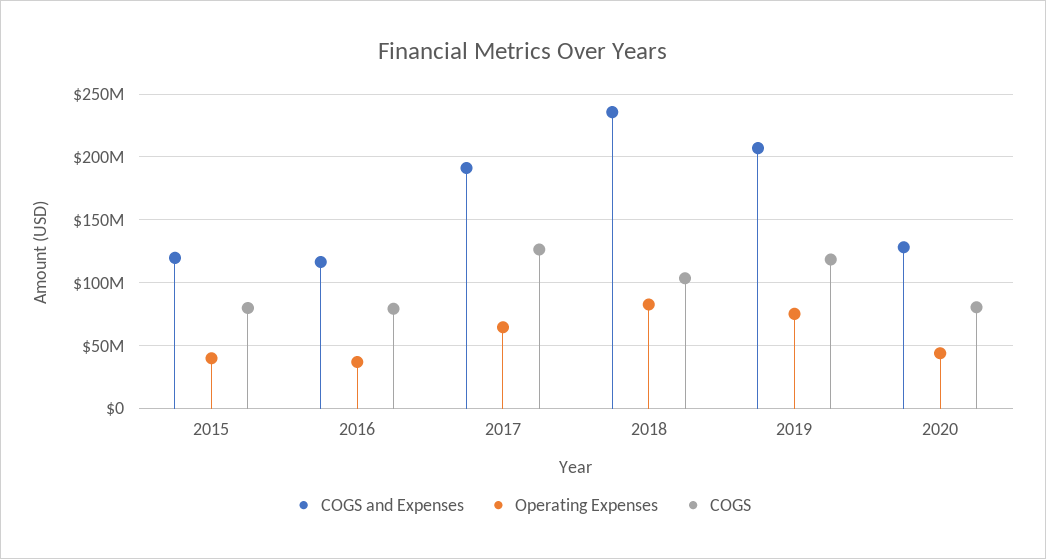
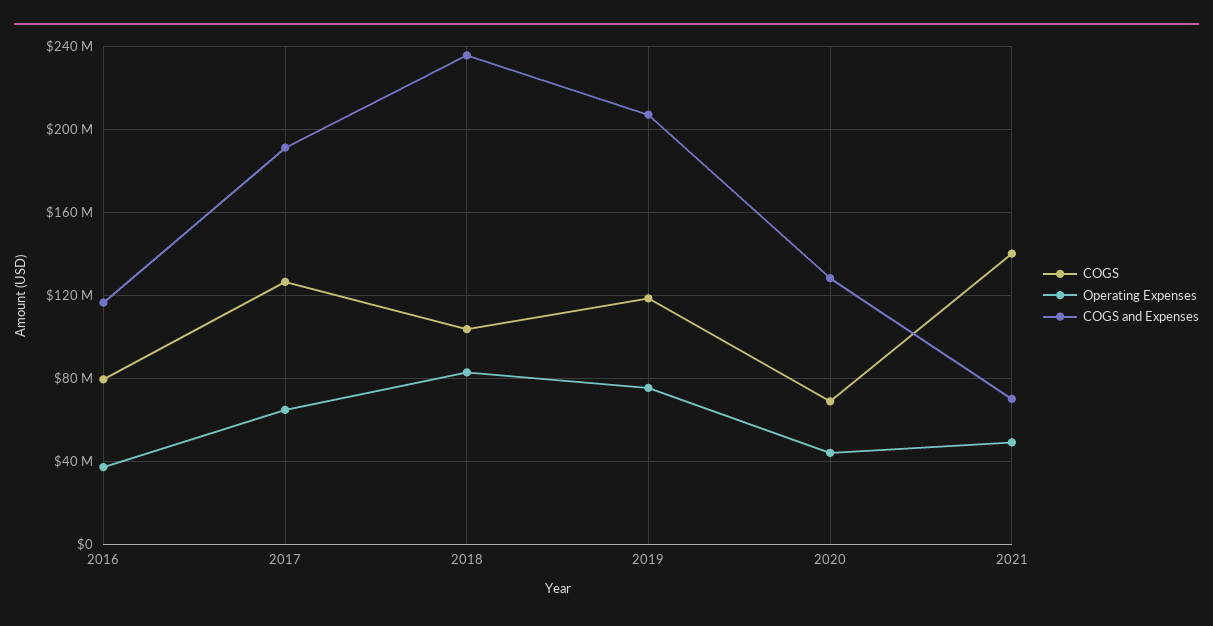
COGS and Expenses, 2015: 120000000 -> none
Operating Expenses, 2015: 40000000 -> none
COGS, 2015: 80000000 -> none
COGS, 2020: 80000000 -> 70000000
COGS, 2021: none -> 140000000
Operating Expenses, 2021: none -> 50000000
COGS and Expenses, 2021: none -> 70000000

